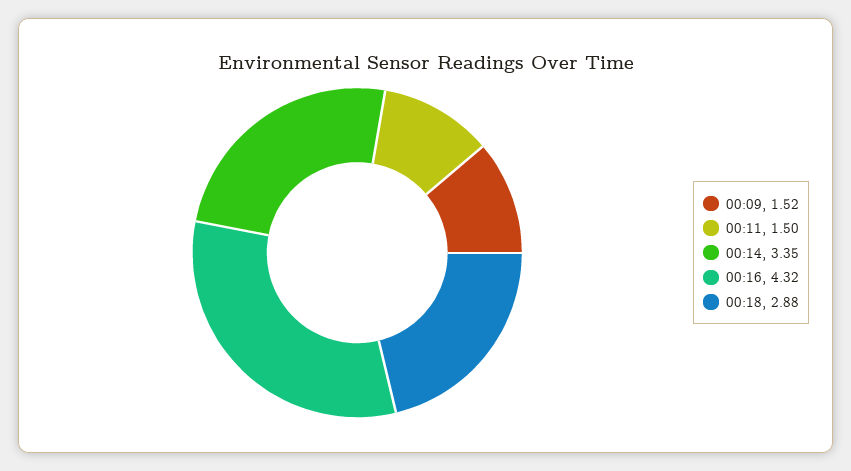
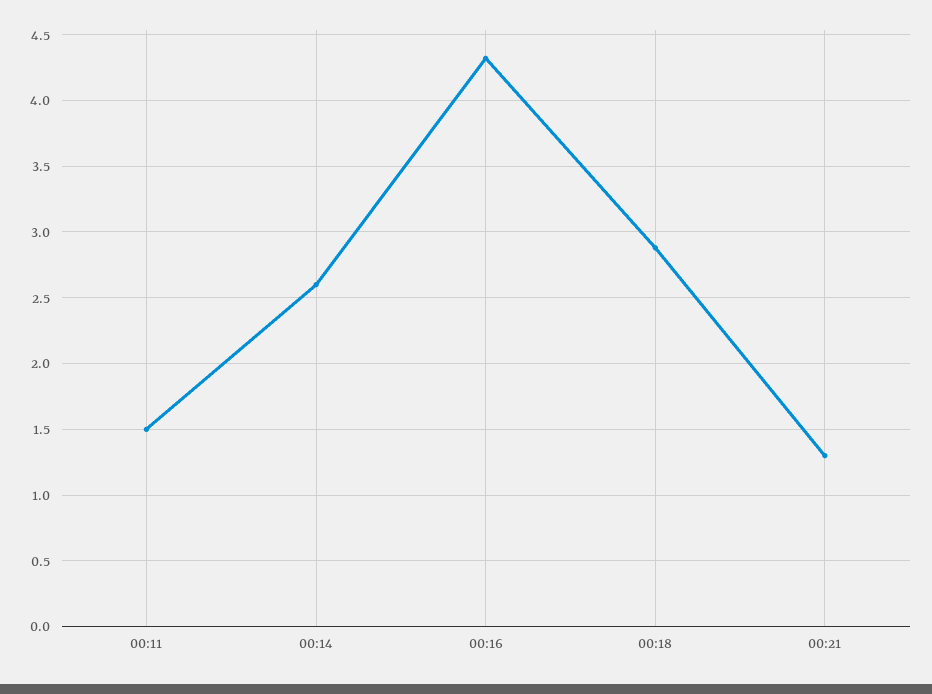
00:09: 1.52 -> none
00:14: 3.35 -> 2.6
00:21: none -> 1.3

